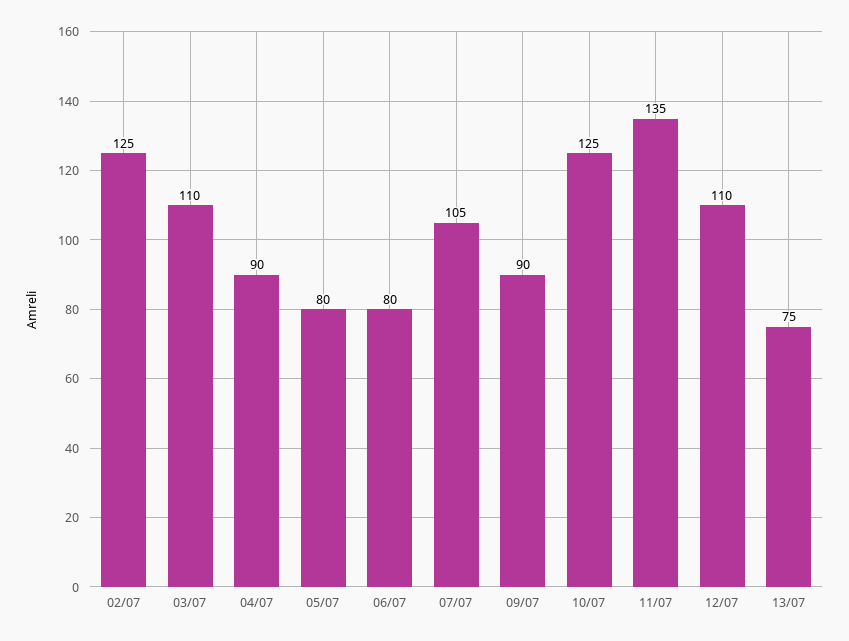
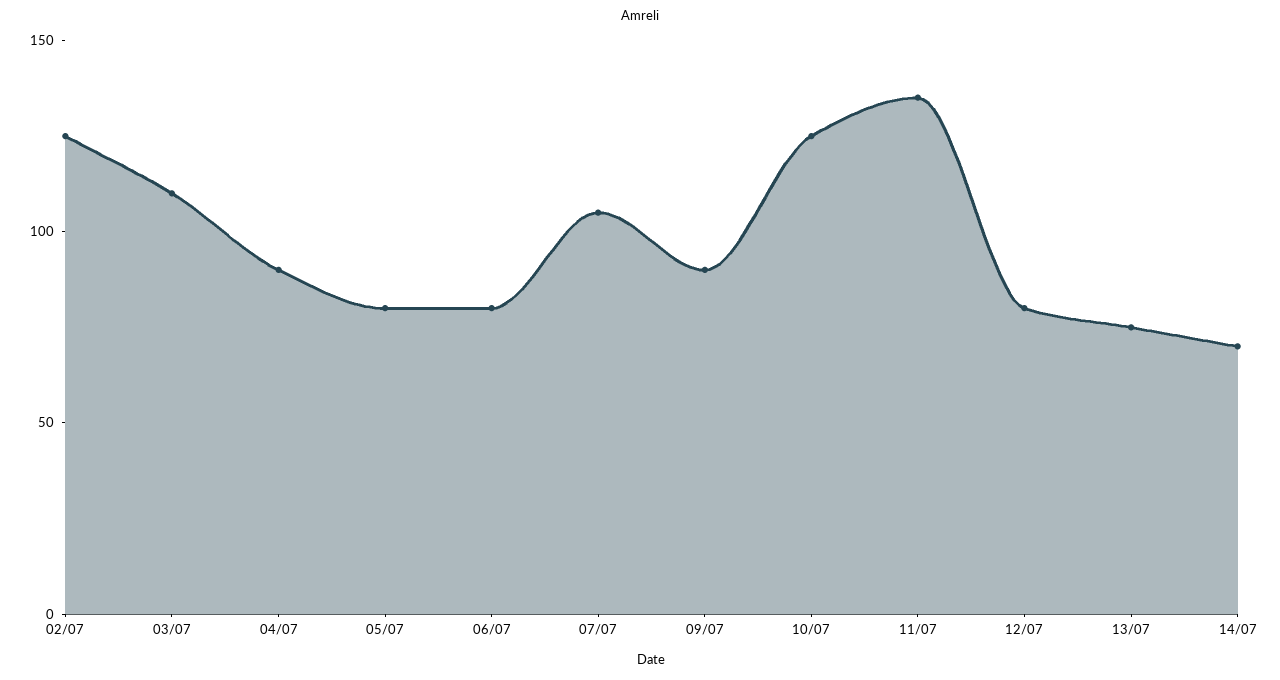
12/07: 110 -> 80
14/07: none -> 70

